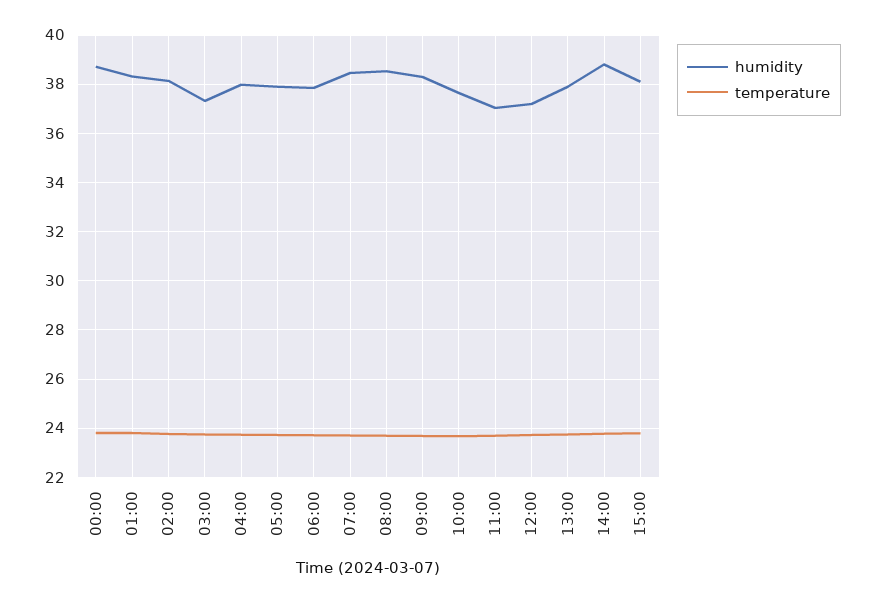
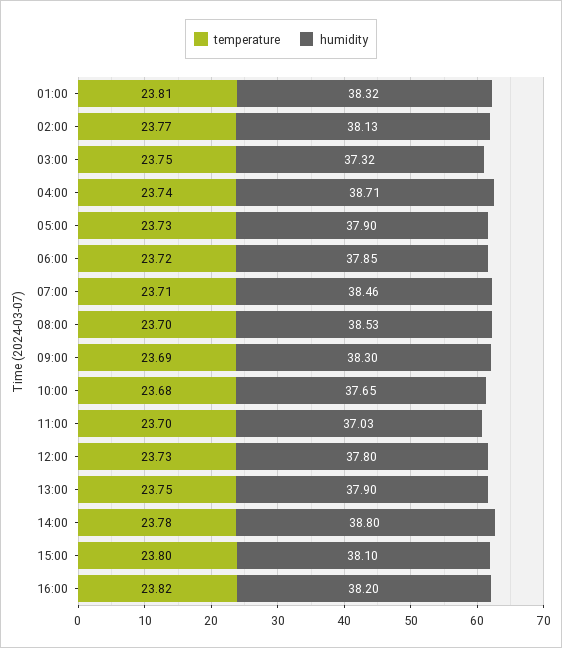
humidity, 00:00: 38.75 -> none
temperature, 00:00: 23.75 -> none
humidity, 04:00: 38 -> 38.71
humidity, 12:00: 37.25 -> 37.8
temperature, 16:00: none -> 23.82
humidity, 16:00: none -> 38.2

